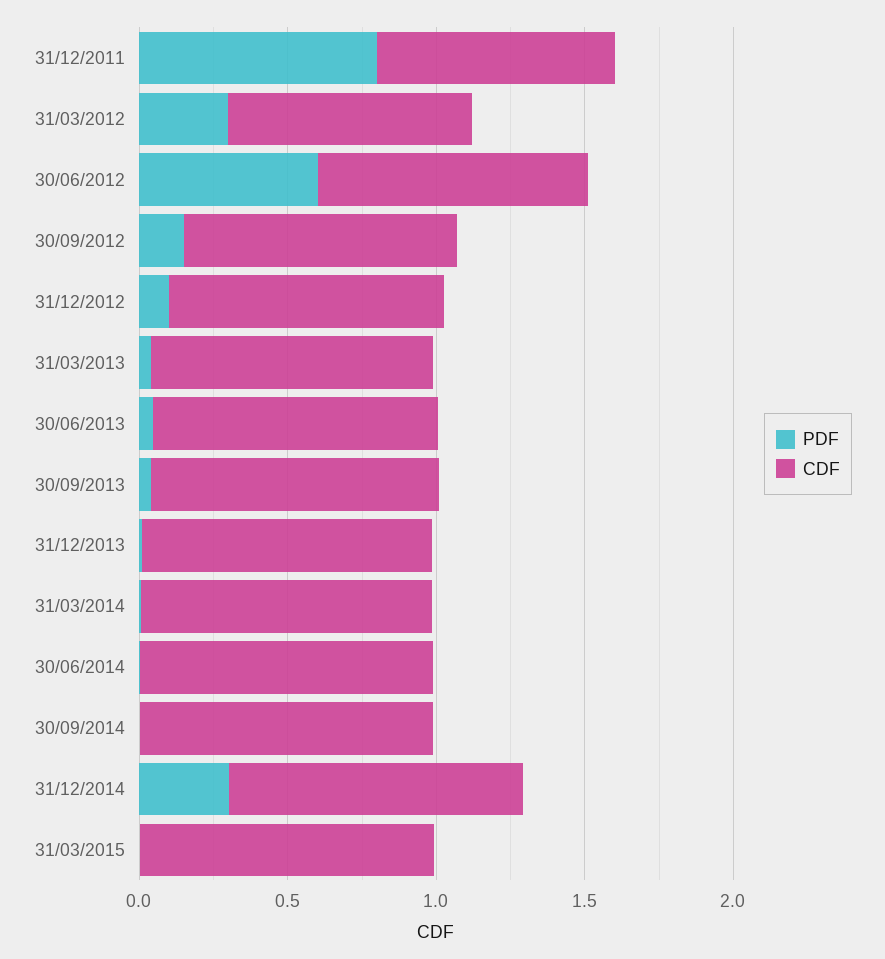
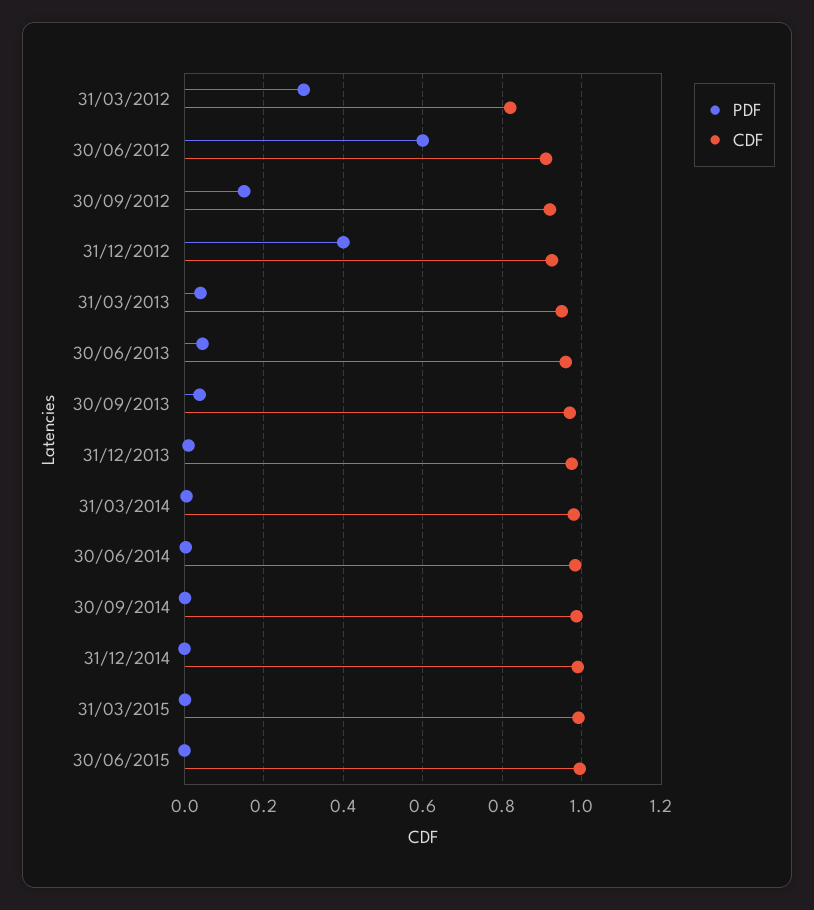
PDF, 31/12/2011: 0.8 -> none
CDF, 31/12/2011: 0.8 -> none
PDF, 31/12/2012: 0.1 -> 0.4
PDF, 31/12/2014: 0.3 -> 0
PDF, 30/06/2015: none -> 0
CDF, 30/06/2015: none -> 1

